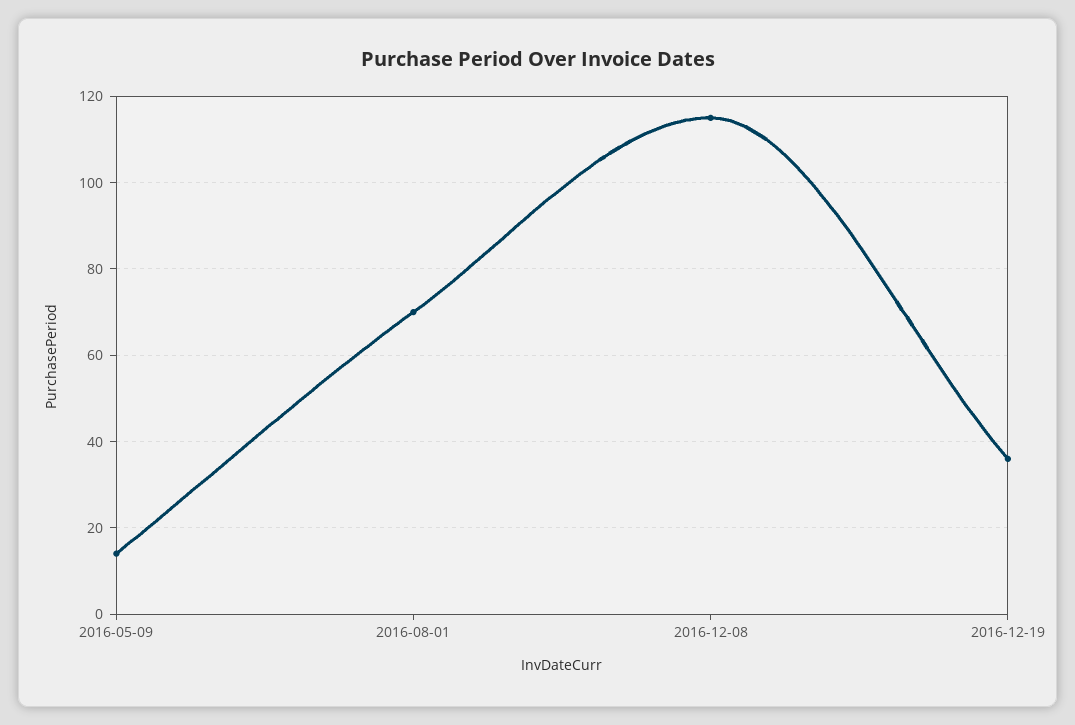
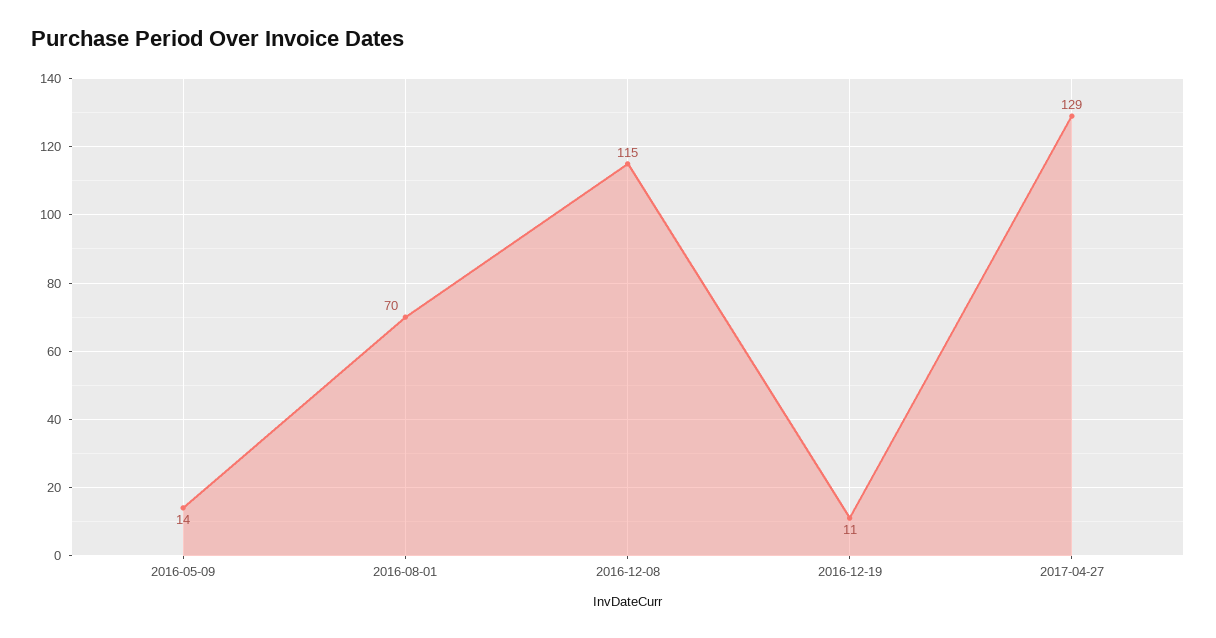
2016-12-19: 35 -> 11
2017-04-27: none -> 129

